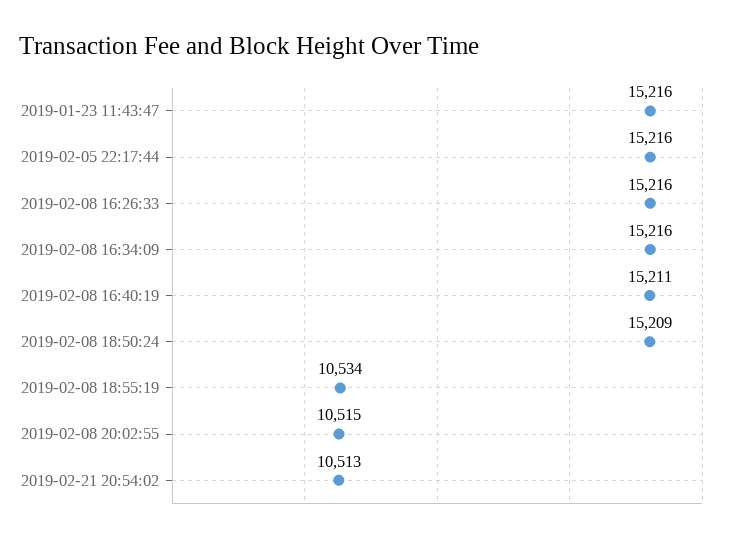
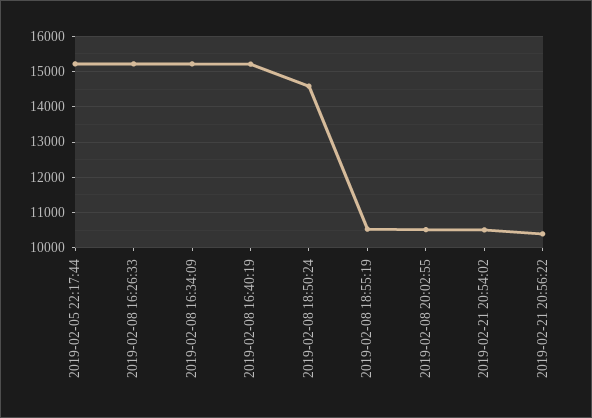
2019-01-23 11:43:47: 15216 -> none
2019-02-08 18:50:24: 15209 -> 14600
2019-02-21 20:56:22: none -> 10400

